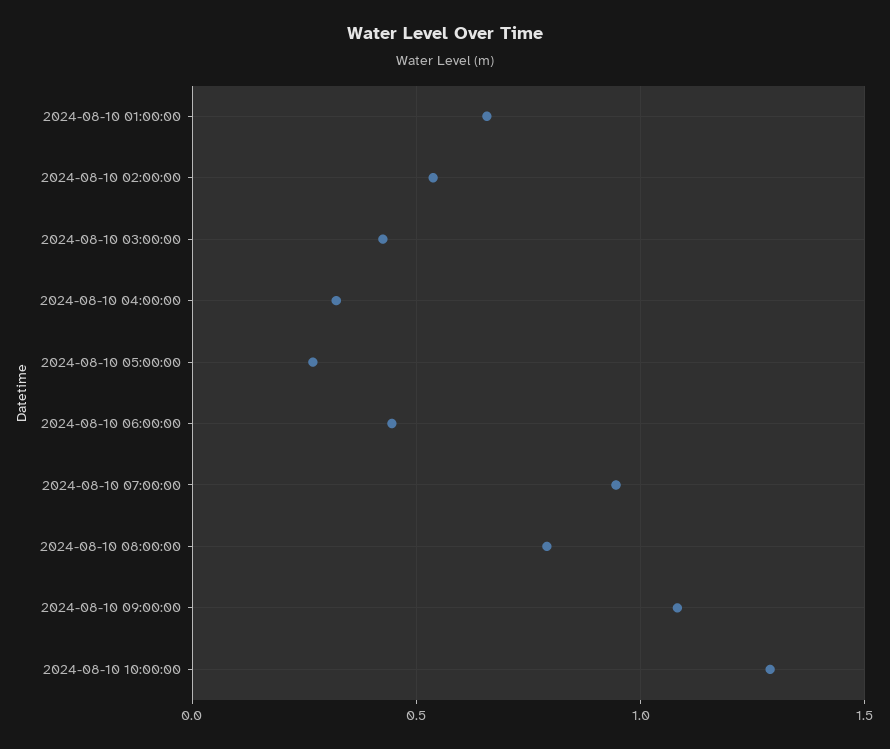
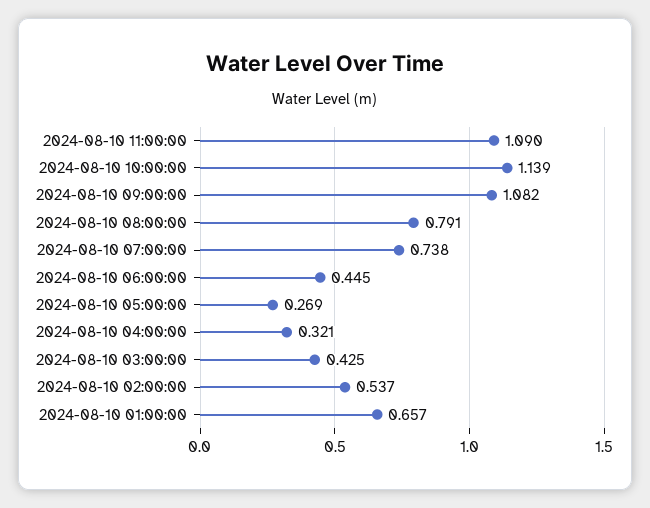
2024-08-10 07:00:00: 0.95 -> 0.738
2024-08-10 10:00:00: 1.3 -> 1.139
2024-08-10 11:00:00: none -> 1.09

